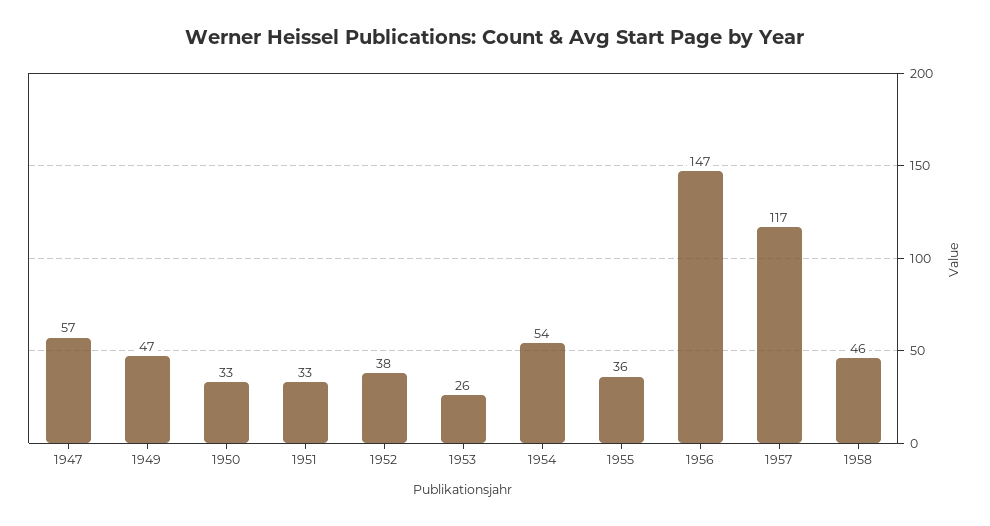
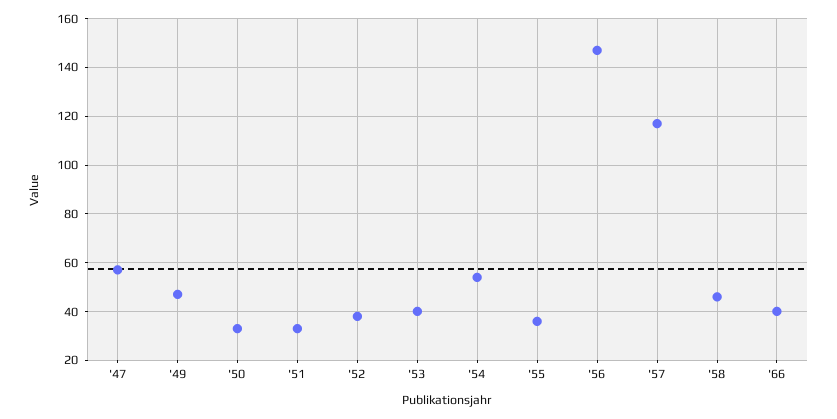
1953: 26 -> 40
'66: none -> 40

